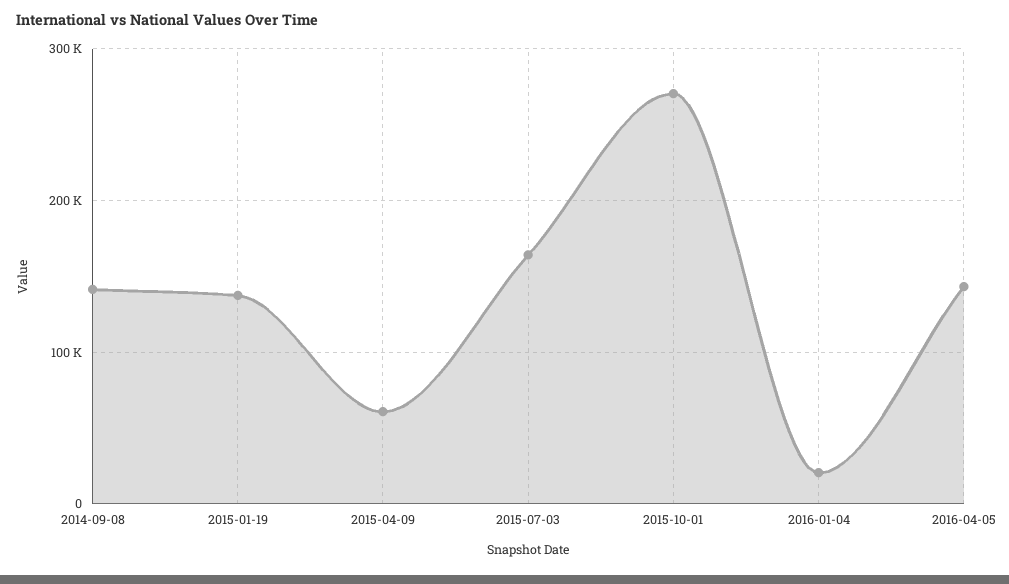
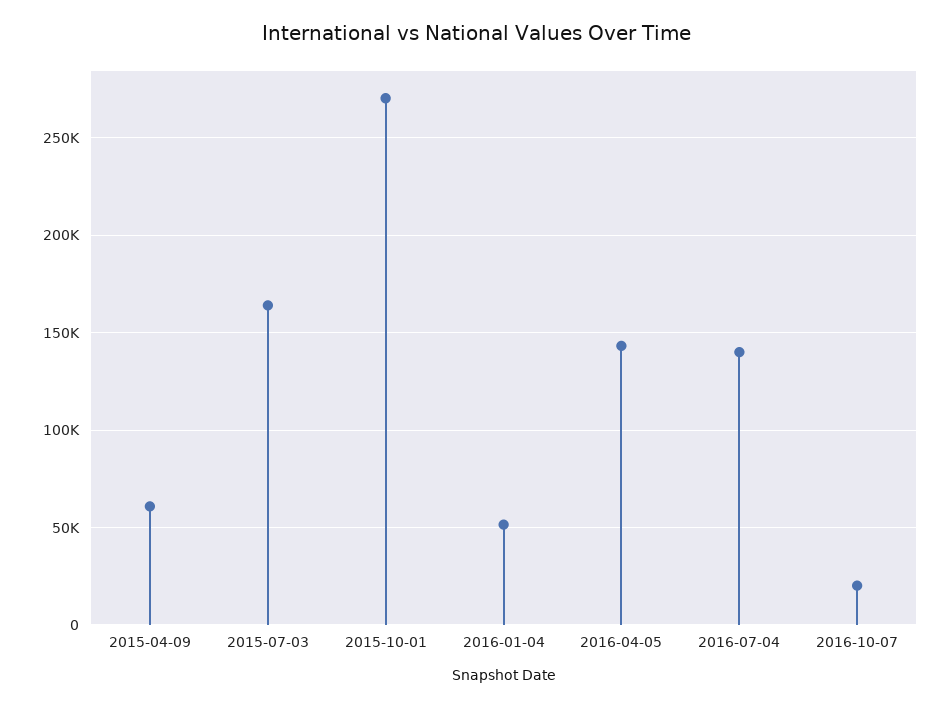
2014-09-08: 140000 -> none
2015-01-19: 140000 -> none
2016-01-04: 20000 -> 50000
2016-07-04: none -> 140000
2016-10-07: none -> 20000

